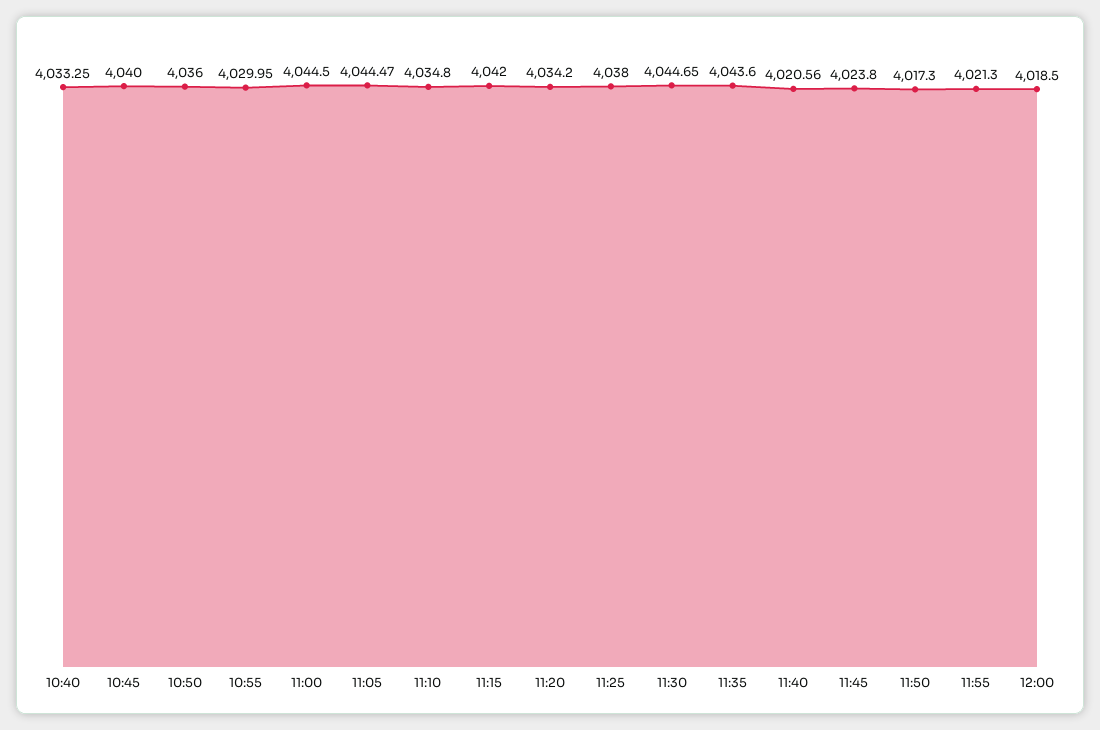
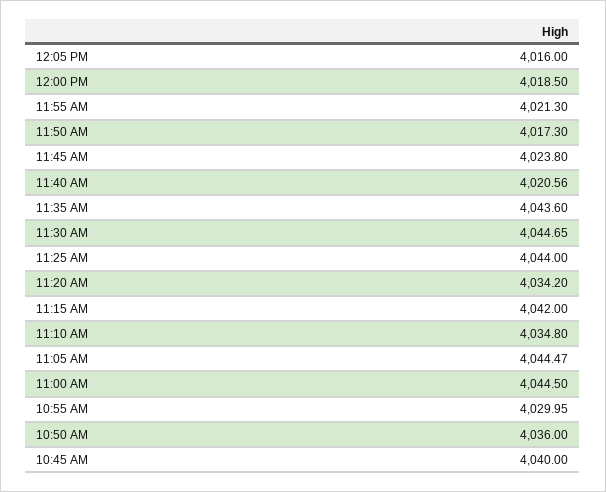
10:40: 4033.25 -> none
11:25: 4038 -> 4044
12:05 PM: none -> 4016

